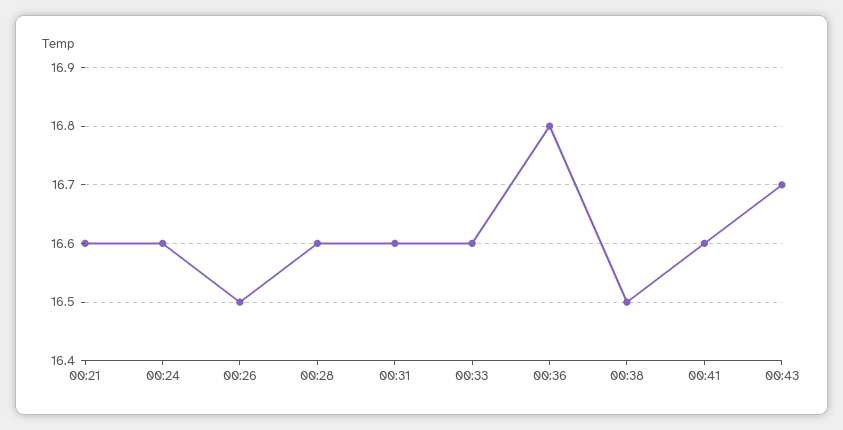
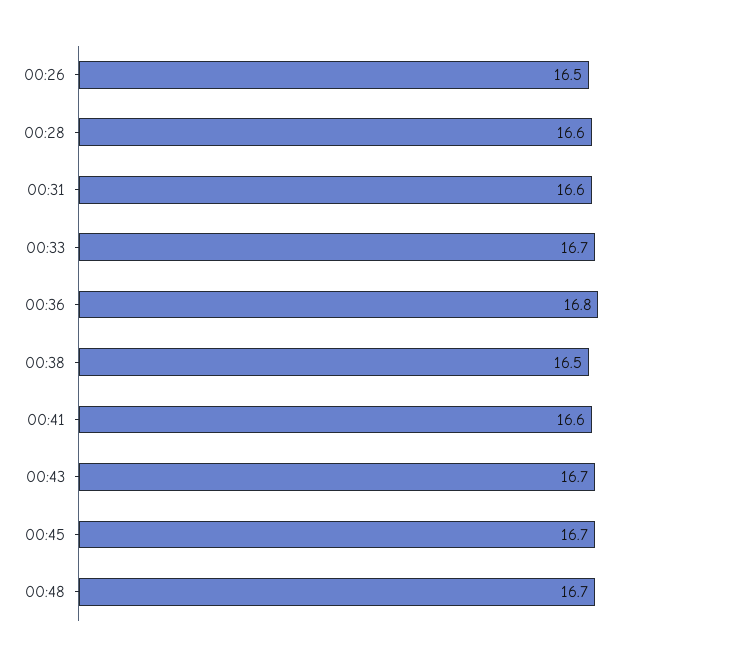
00:21: 16.6 -> none
00:24: 16.6 -> none
00:33: 16.6 -> 16.7
00:45: none -> 16.7
00:48: none -> 16.7

